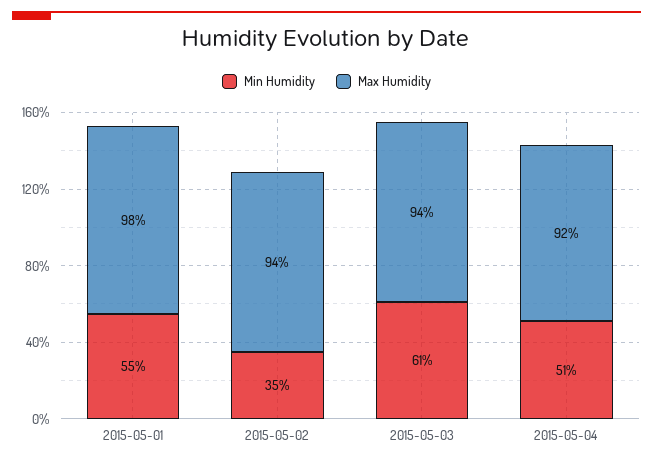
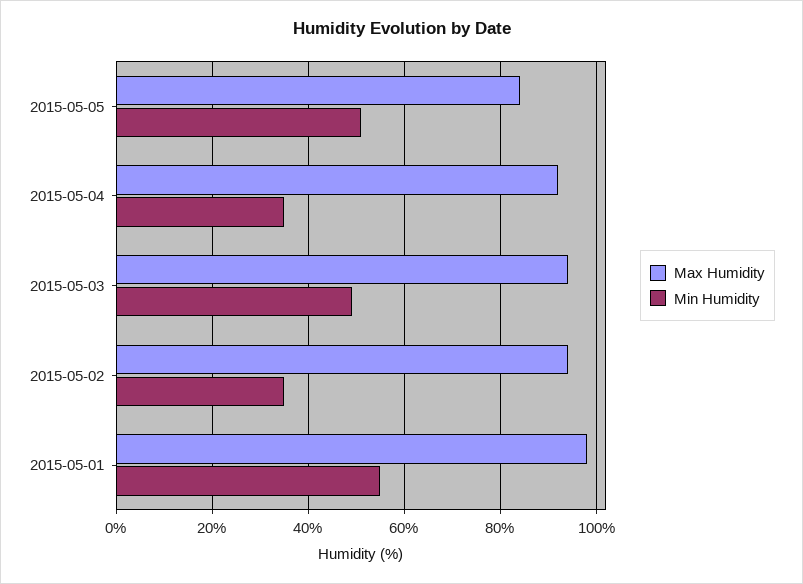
Min Humidity, 2015-05-03: 61 -> 50
Min Humidity, 2015-05-04: 51 -> 35
Max Humidity, 2015-05-05: none -> 85
Min Humidity, 2015-05-05: none -> 50

